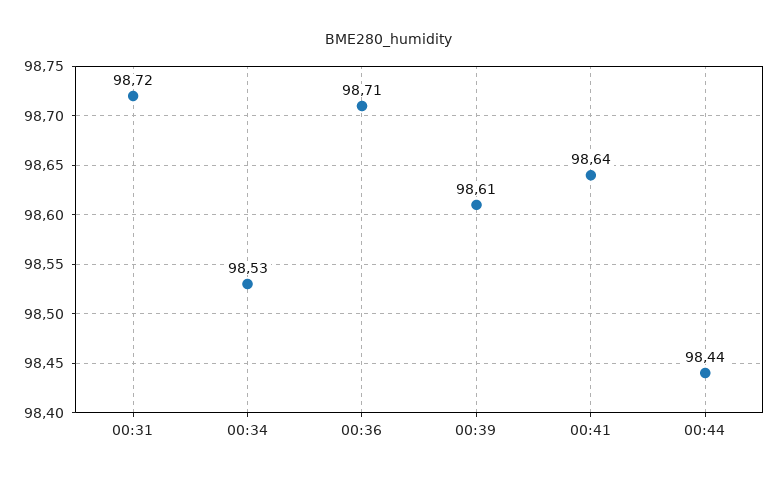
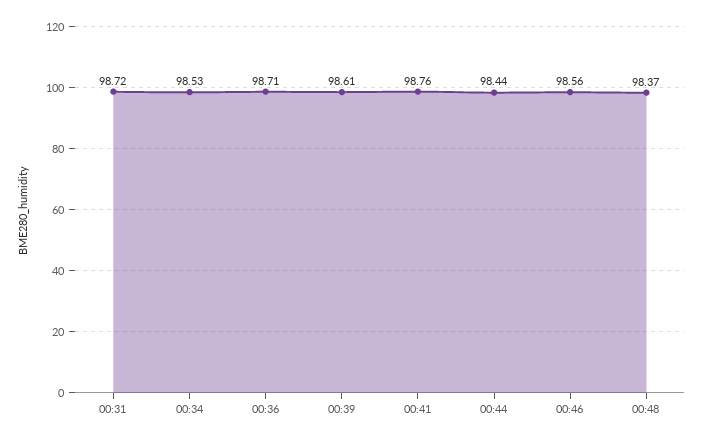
00:41: 98.64 -> 98.76
00:46: none -> 98.56
00:48: none -> 98.37

